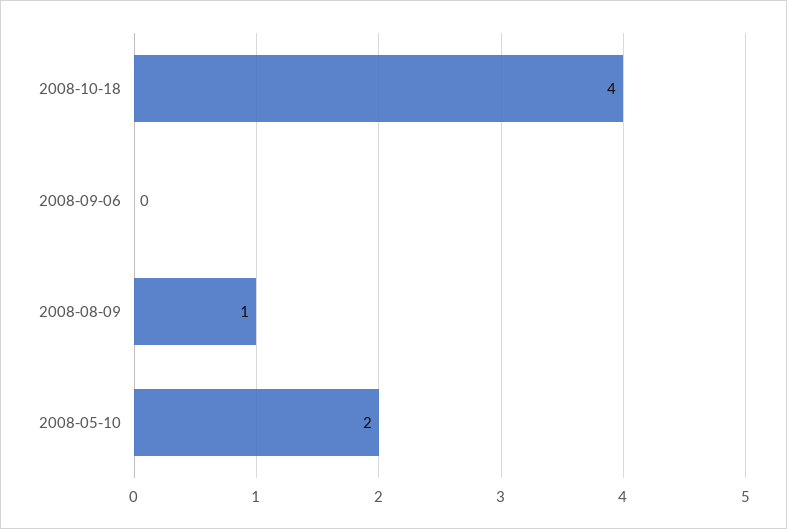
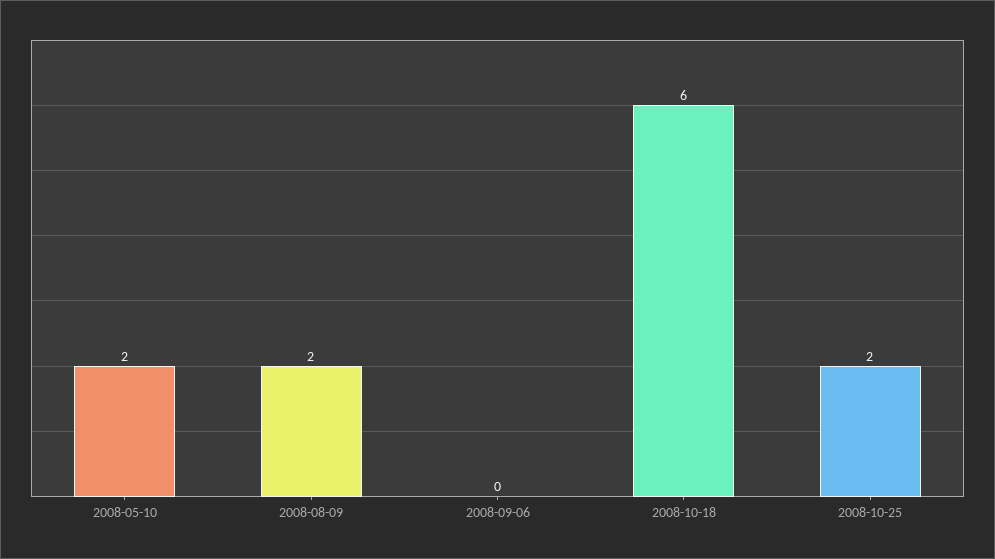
2008-10-18: 4 -> 6
2008-08-09: 1 -> 2
2008-10-25: none -> 2

